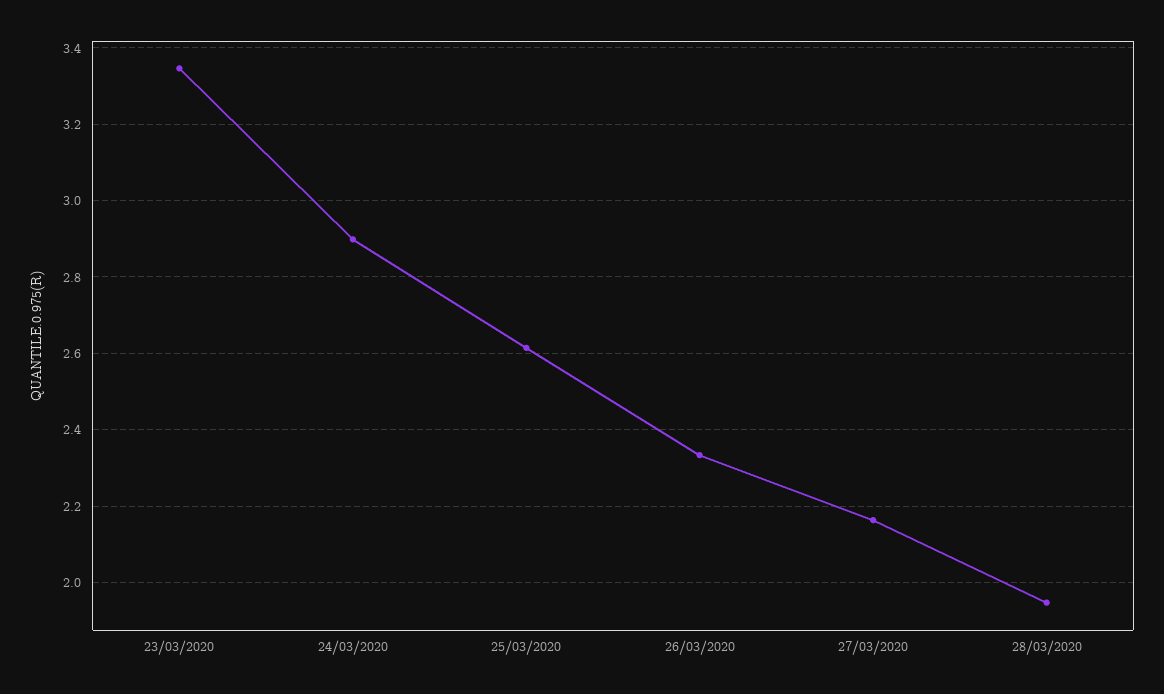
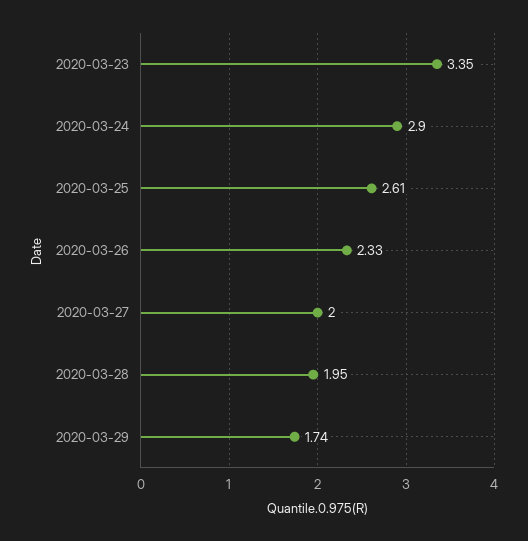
27/03/2020: 2.16 -> 2
2020-03-29: none -> 1.74

